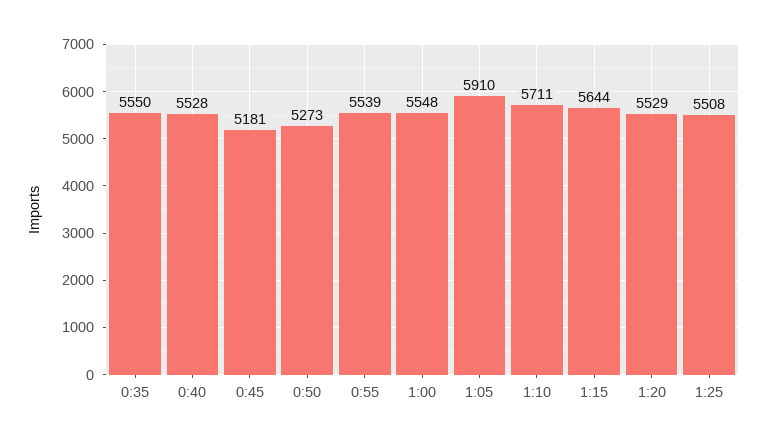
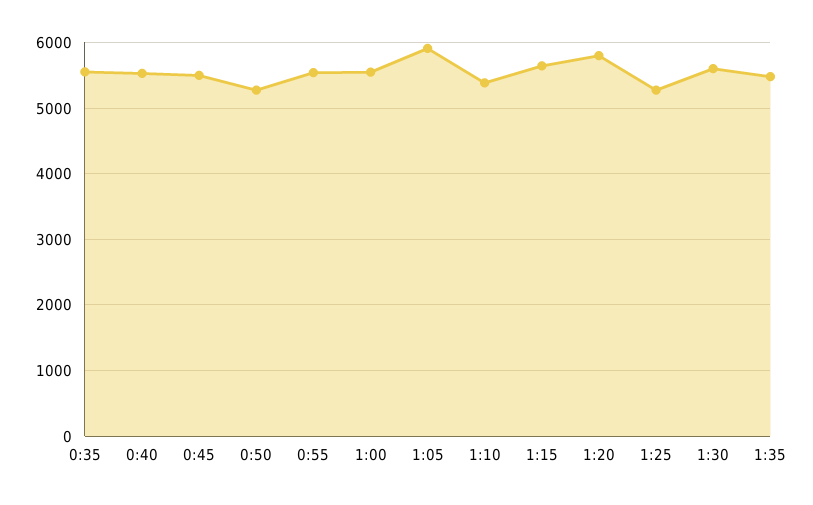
0:45: 5181 -> 5500
1:10: 5711 -> 5400
1:20: 5529 -> 5800
1:25: 5508 -> 5300
1:30: none -> 5600
1:35: none -> 5500

